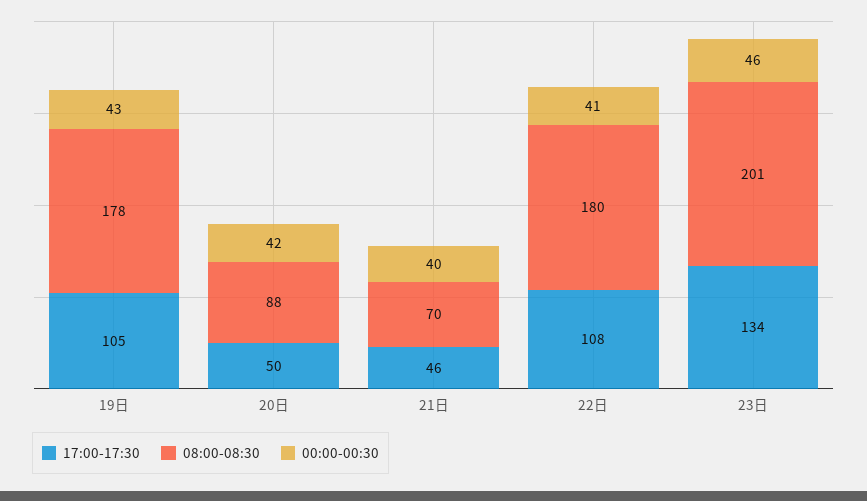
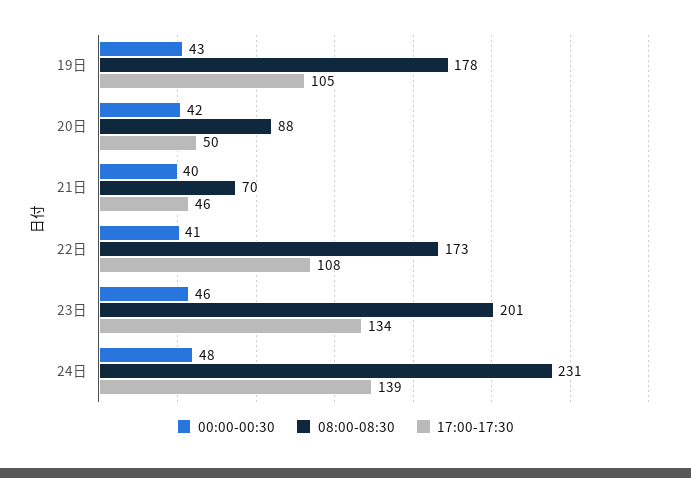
08:00-08:30, 22日: 180 -> 173
00:00-00:30, 24日: none -> 48
08:00-08:30, 24日: none -> 231
17:00-17:30, 24日: none -> 139

